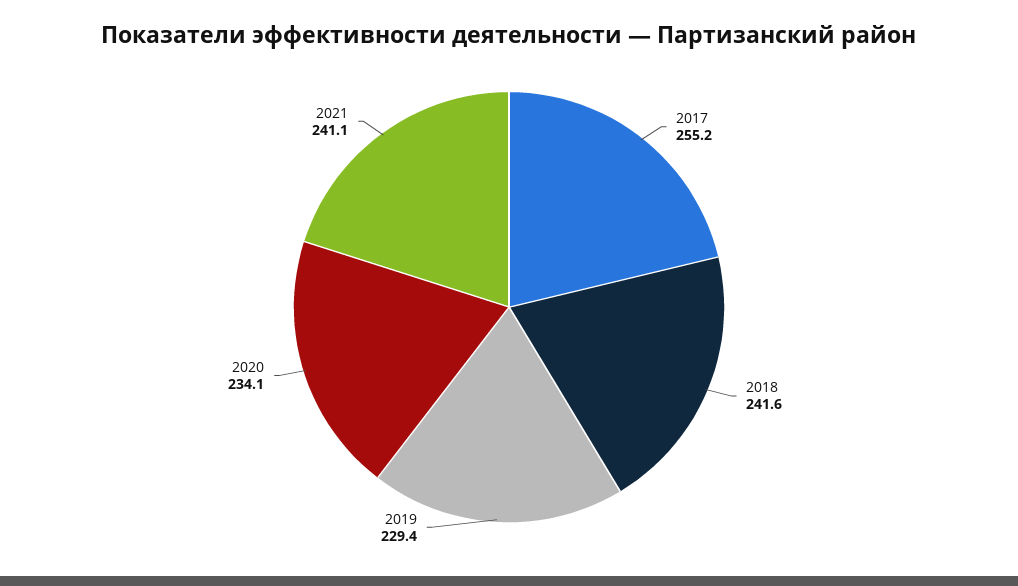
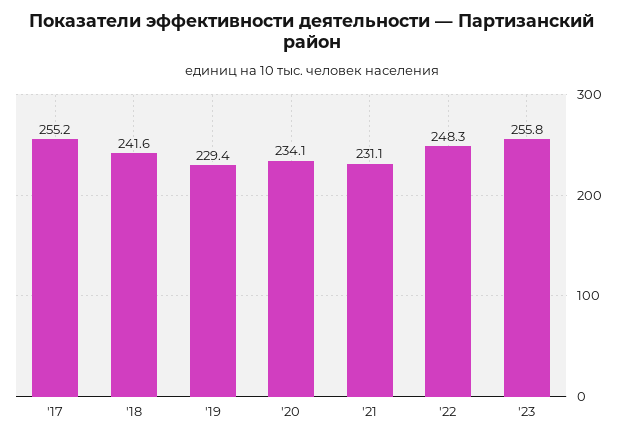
2021: 241.1 -> 231.1
'22: none -> 248.3
'23: none -> 255.8

